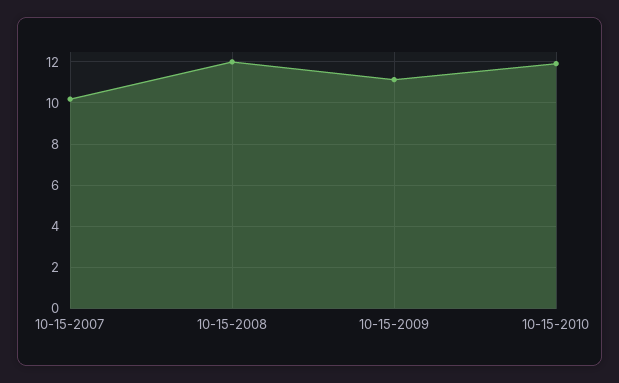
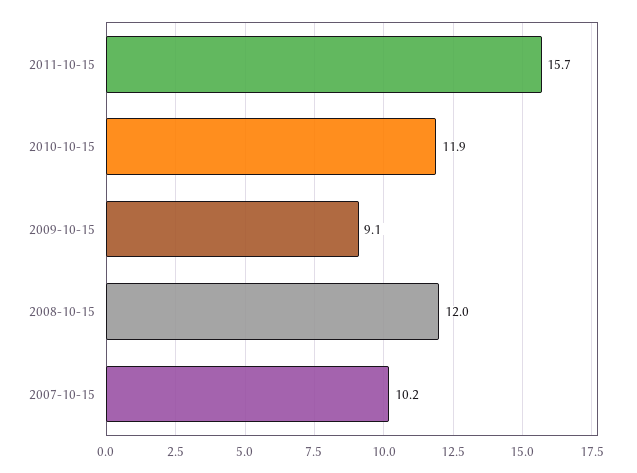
10-15-2009: 11 -> 9.1
2011-10-15: none -> 15.7

